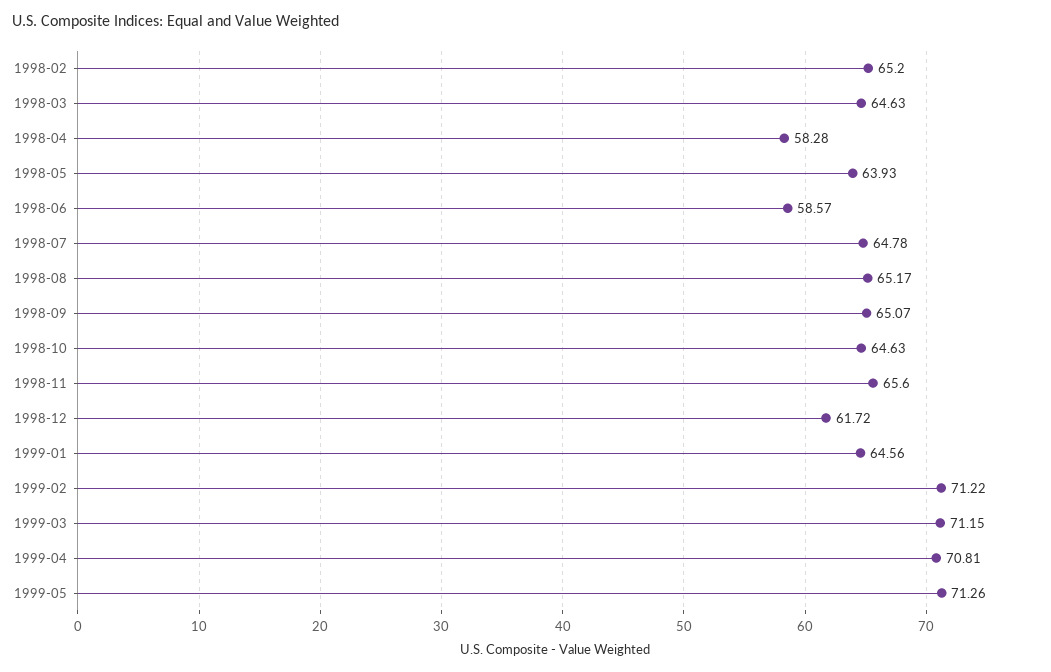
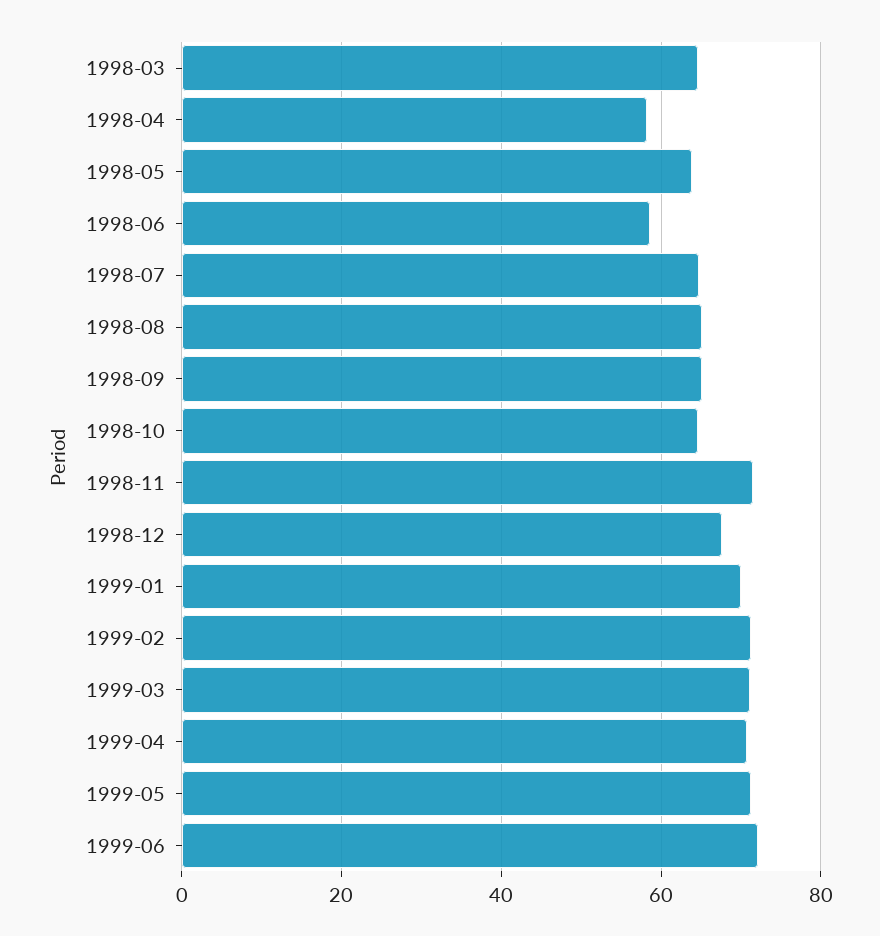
1998-02: 65.2 -> none
1998-11: 65.6 -> 72
1998-12: 61.72 -> 68
1999-01: 64.56 -> 70
1999-06: none -> 72

